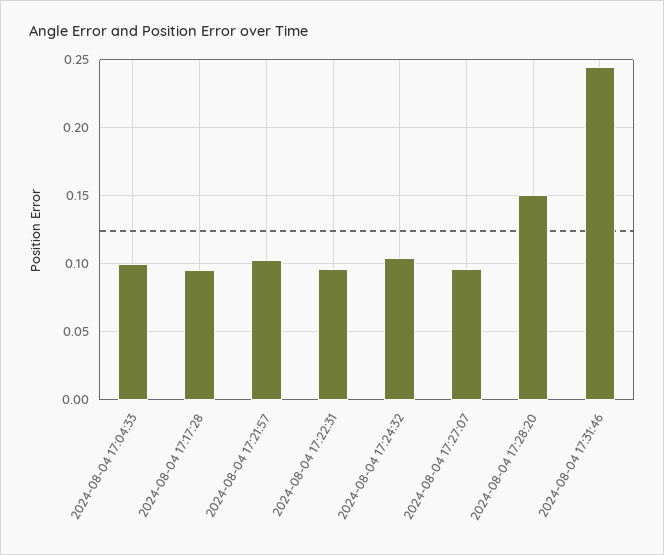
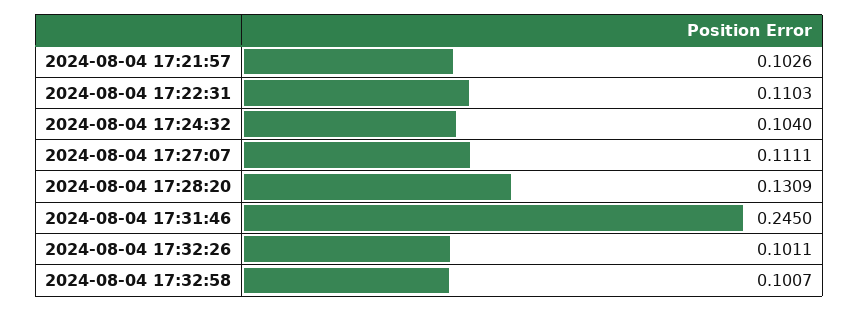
2024-08-04 17:04:33: 0.1 -> none
2024-08-04 17:17:28: 0.095 -> none
2024-08-04 17:22:31: 0.095 -> 0.1103
2024-08-04 17:27:07: 0.095 -> 0.1111
2024-08-04 17:28:20: 0.15 -> 0.1309
2024-08-04 17:32:26: none -> 0.1011
2024-08-04 17:32:58: none -> 0.1007

